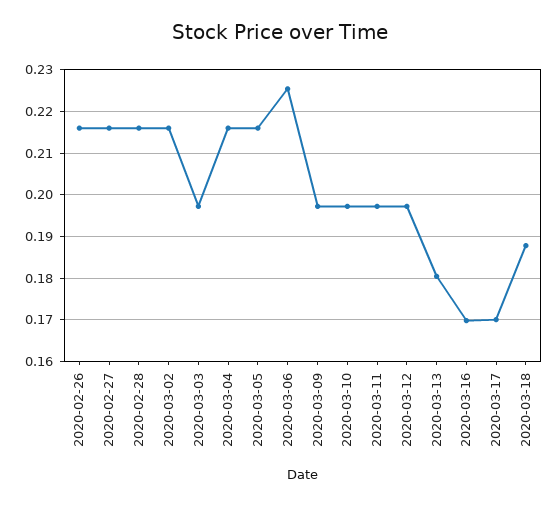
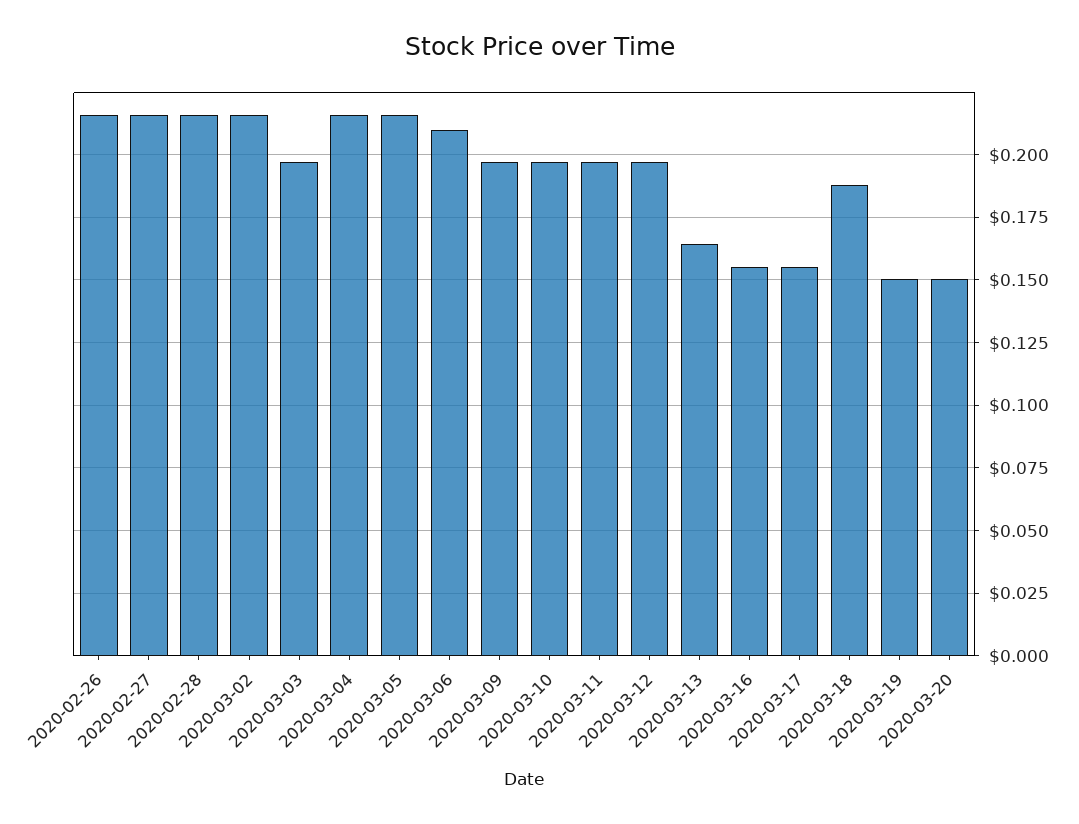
2020-03-06: 0.226 -> 0.21
2020-03-13: 0.18 -> 0.165
2020-03-16: 0.17 -> 0.155
2020-03-17: 0.17 -> 0.155
2020-03-19: none -> 0.15
2020-03-20: none -> 0.15

